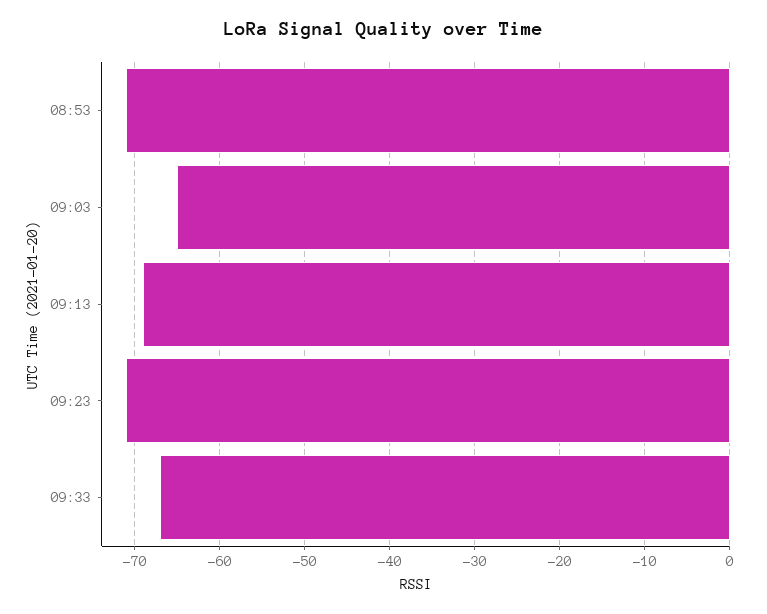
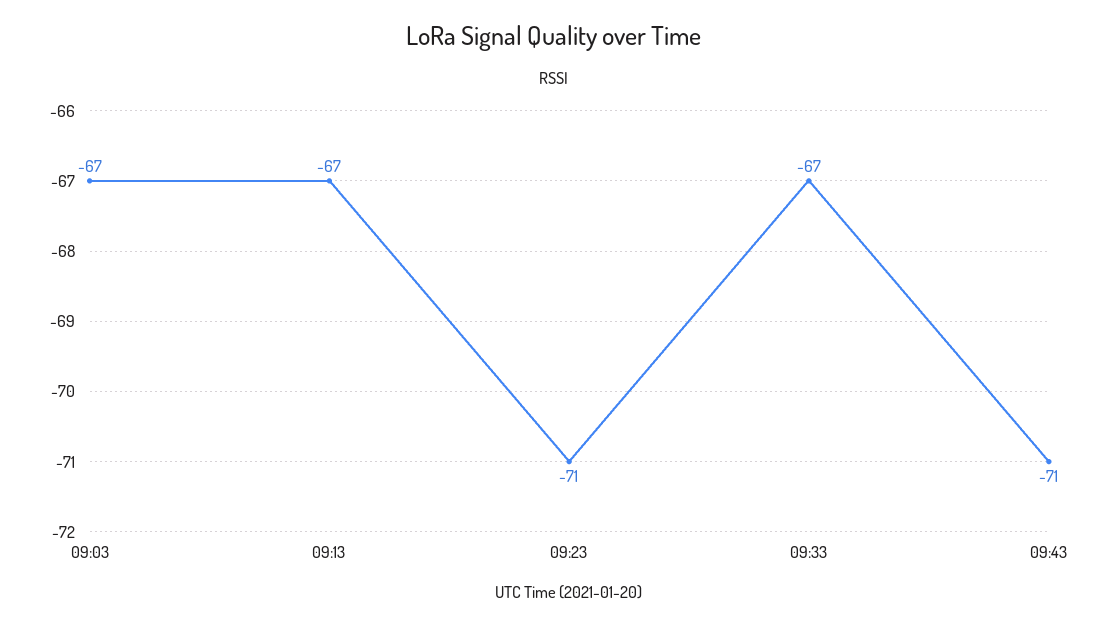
08:53: -71 -> none
09:03: -65 -> -67
09:13: -69 -> -67
09:43: none -> -71

